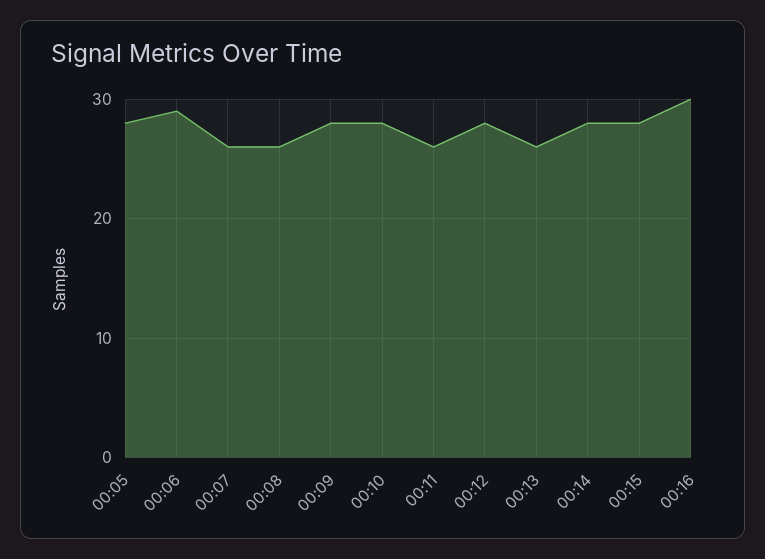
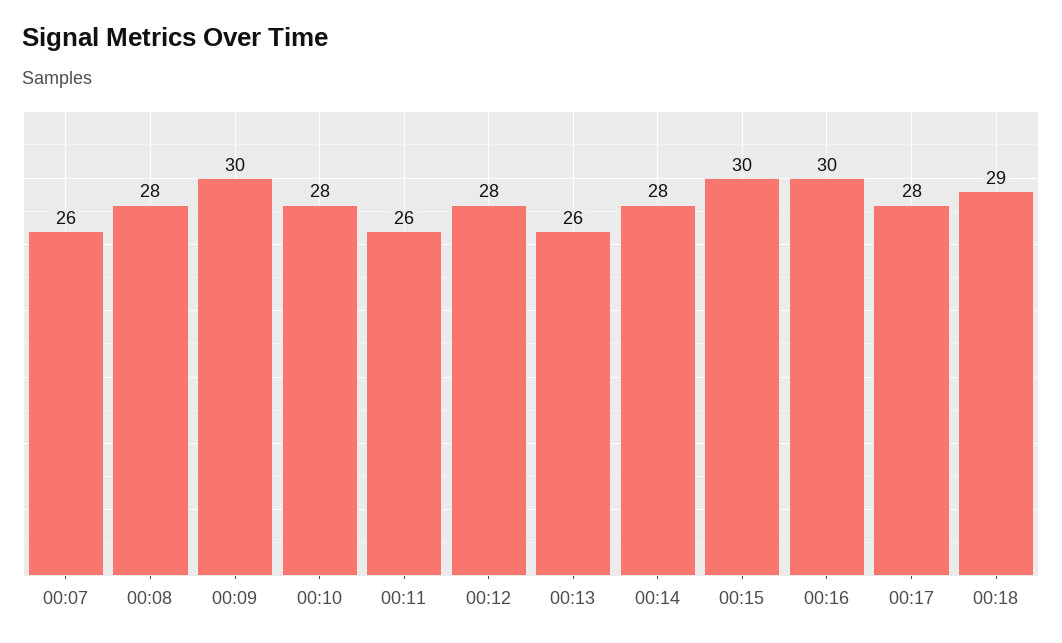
00:05: 28 -> none
00:06: 29 -> none
00:08: 26 -> 28
00:09: 28 -> 30
00:15: 28 -> 30
00:17: none -> 28
00:18: none -> 29

